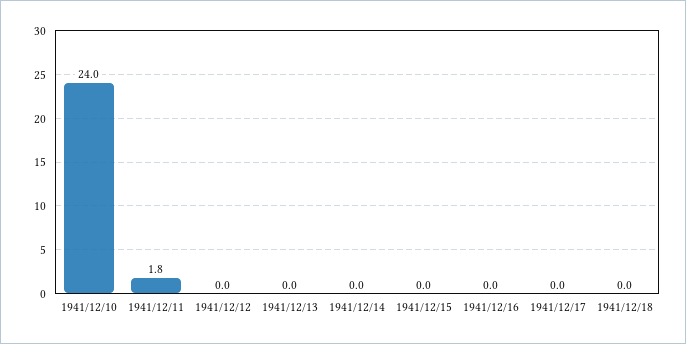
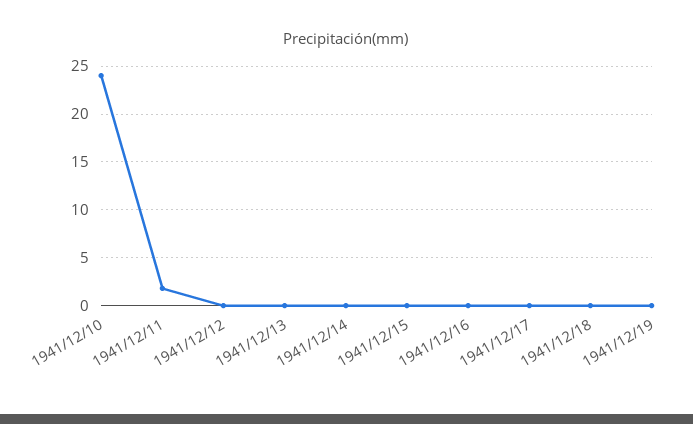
1941/12/19: none -> 0

